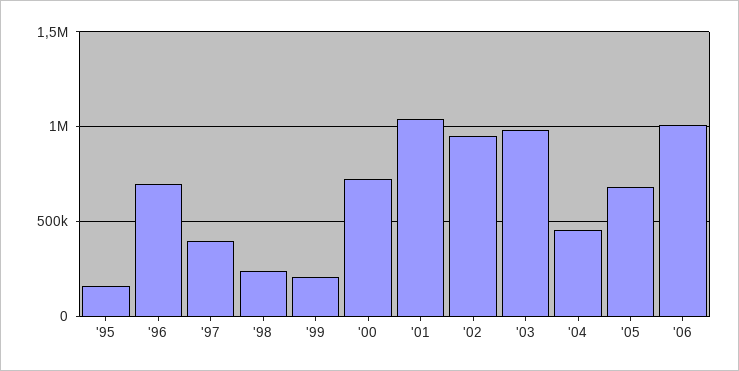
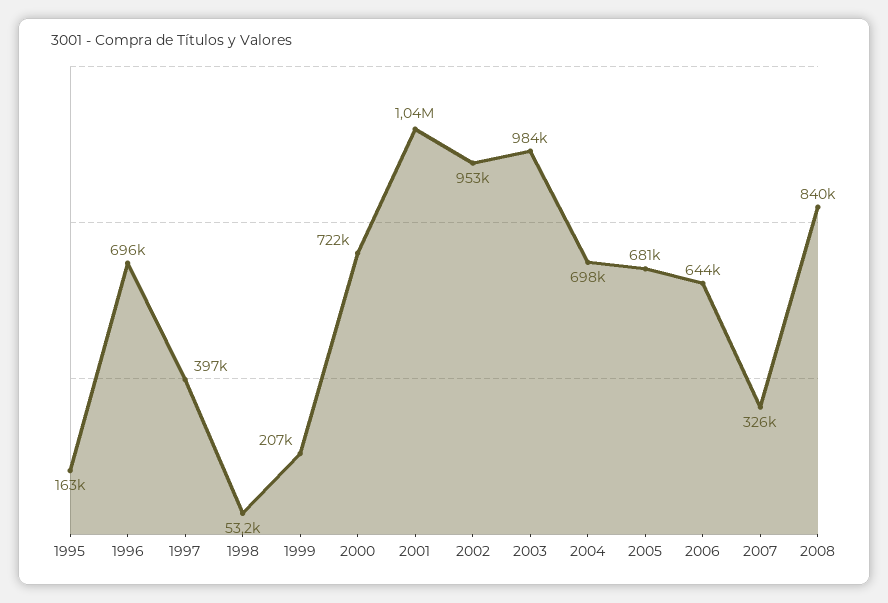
'98: 250000 -> 53200
'04: 450000 -> 698000
'06: 1000000 -> 644000
2007: none -> 326000
2008: none -> 840000

